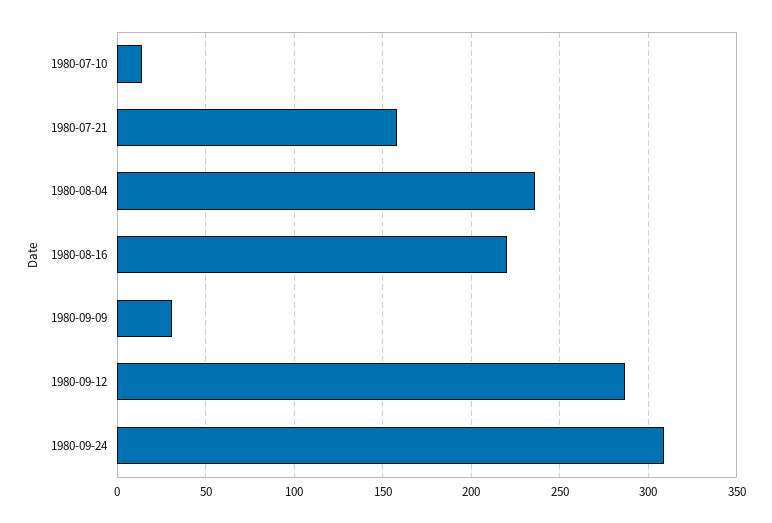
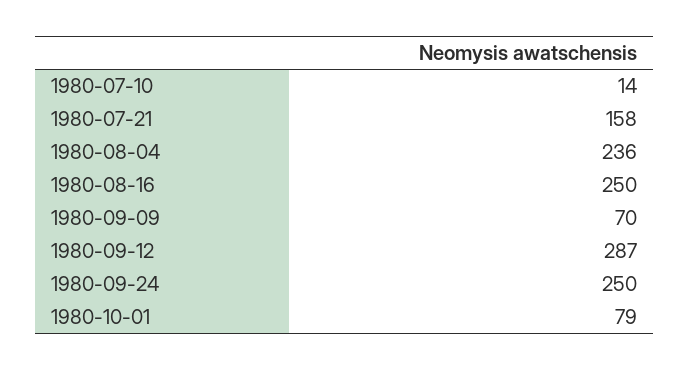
1980-08-16: 220 -> 250
1980-09-09: 30 -> 70
1980-09-24: 310 -> 250
1980-10-01: none -> 79

